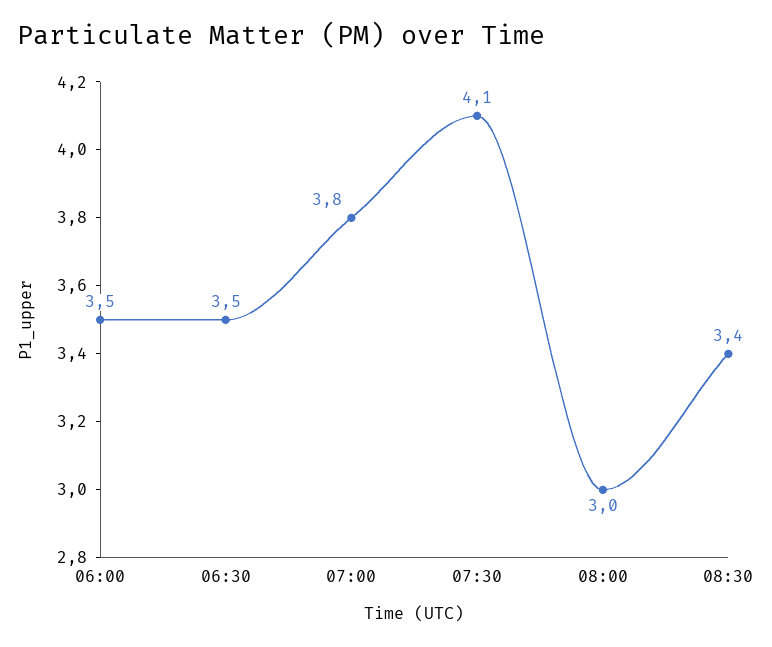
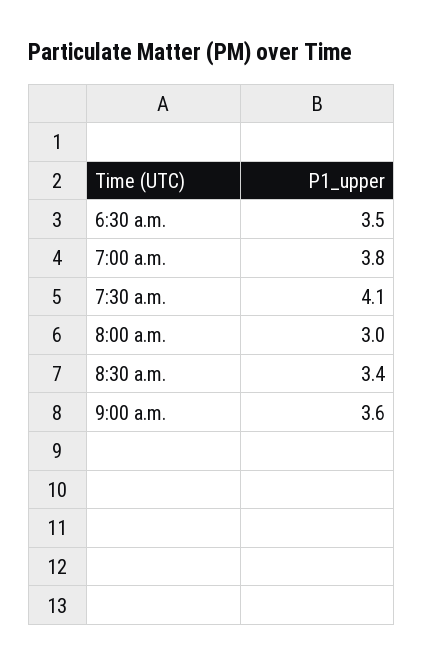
06:00: 3.5 -> none
9:00 a.m.: none -> 3.6

